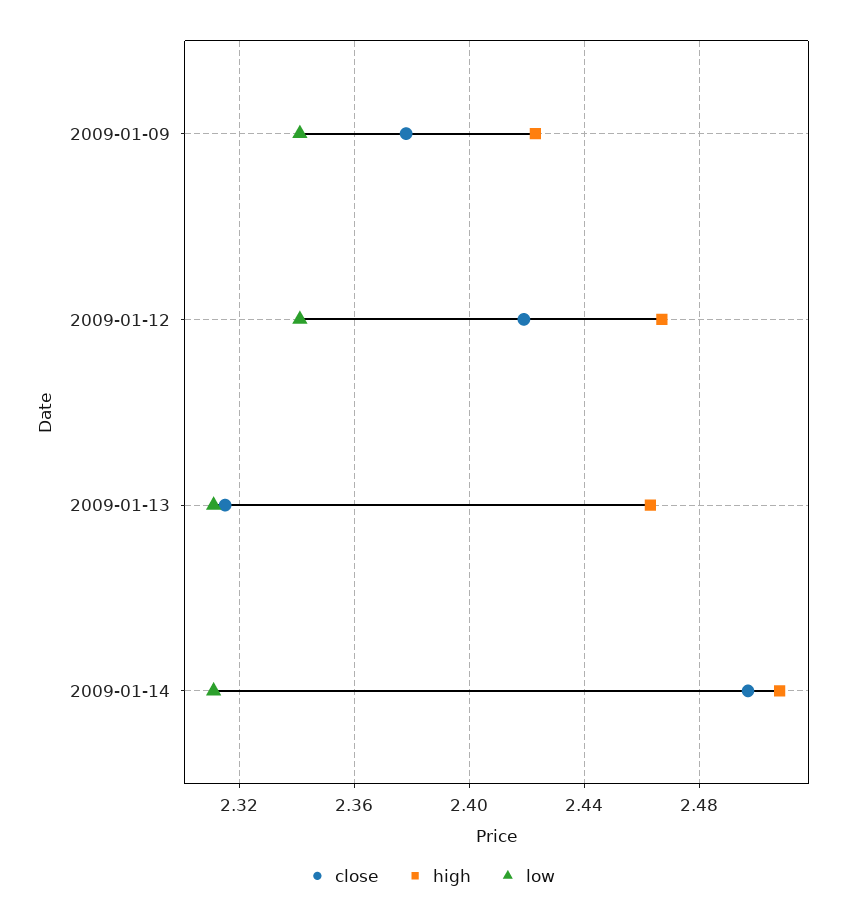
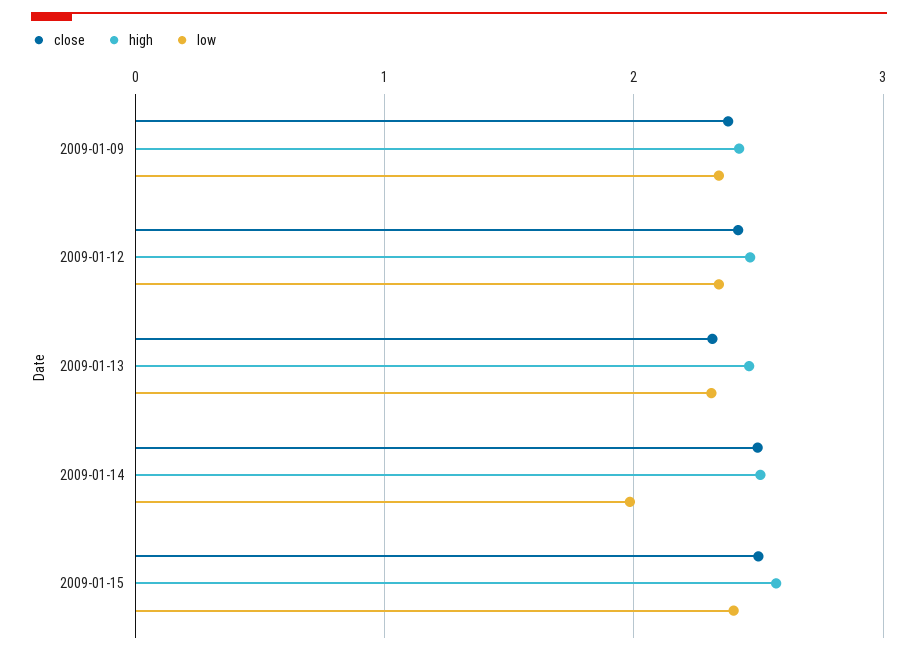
low, 2009-01-14: 2.31 -> 2
close, 2009-01-15: none -> 2.5
high, 2009-01-15: none -> 2.6
low, 2009-01-15: none -> 2.4

